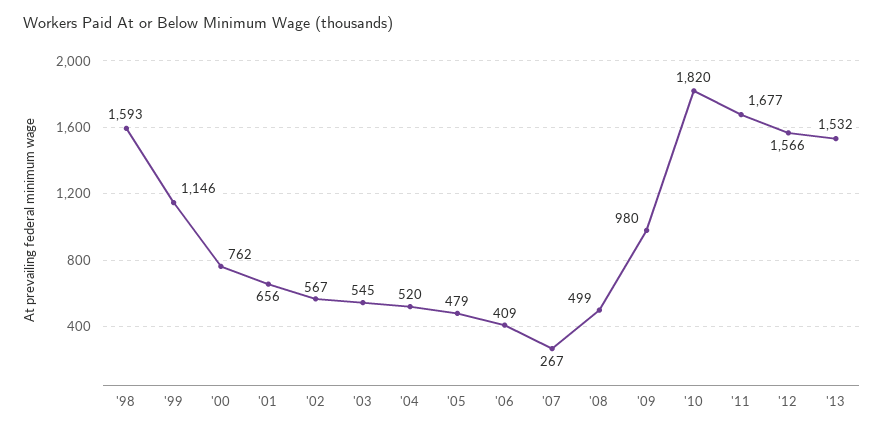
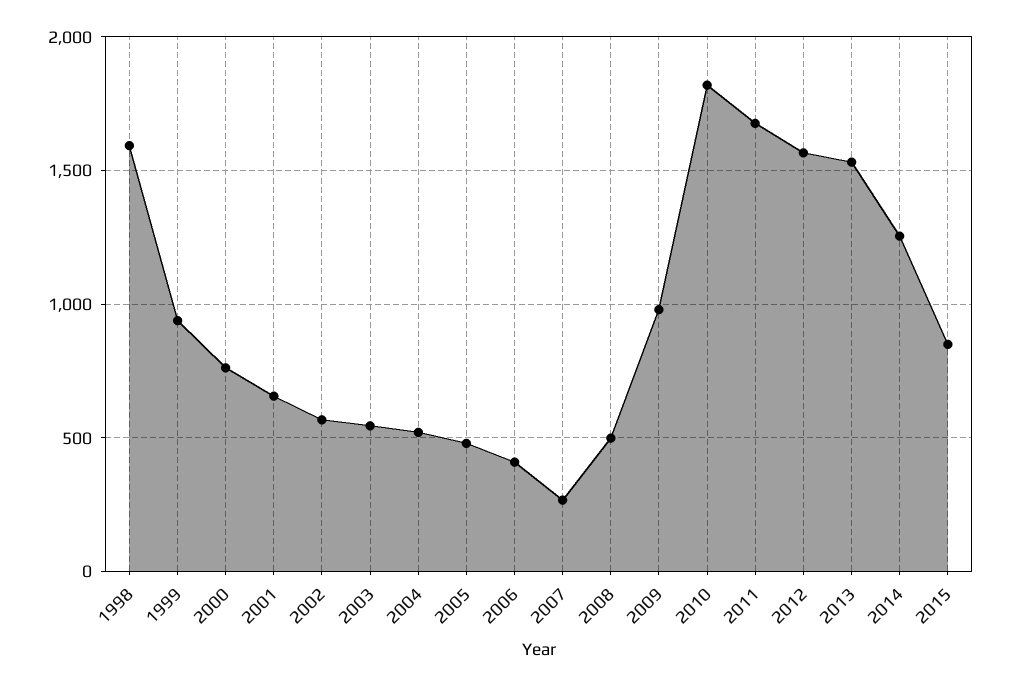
'99: 1146 -> 950
2014: none -> 1250
2015: none -> 850

